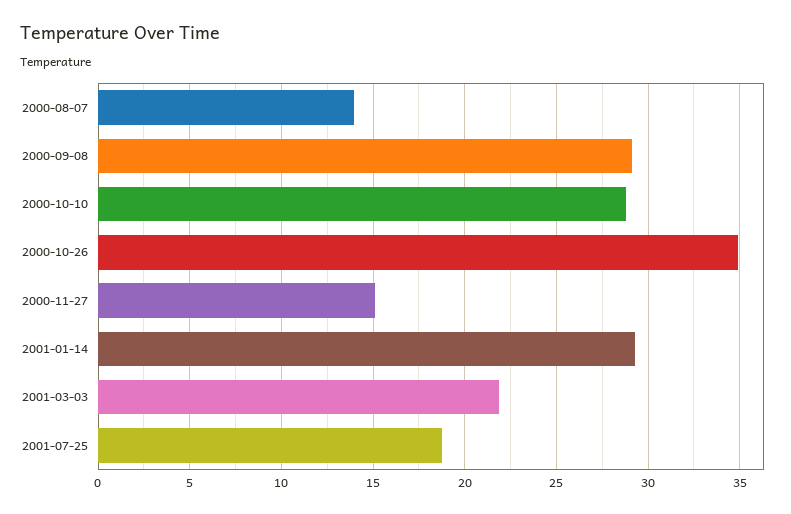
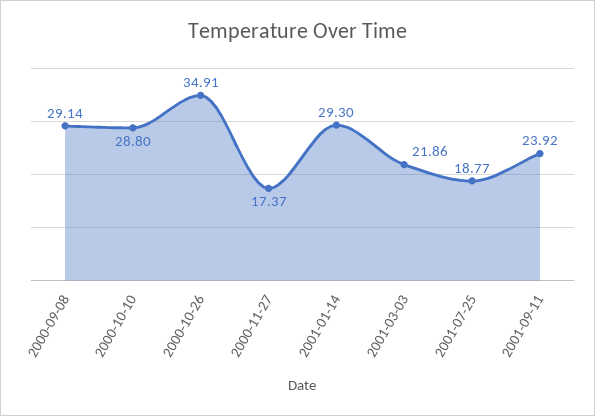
2000-08-07: 14 -> none
2000-11-27: 15 -> 17.37
2001-09-11: none -> 23.92

